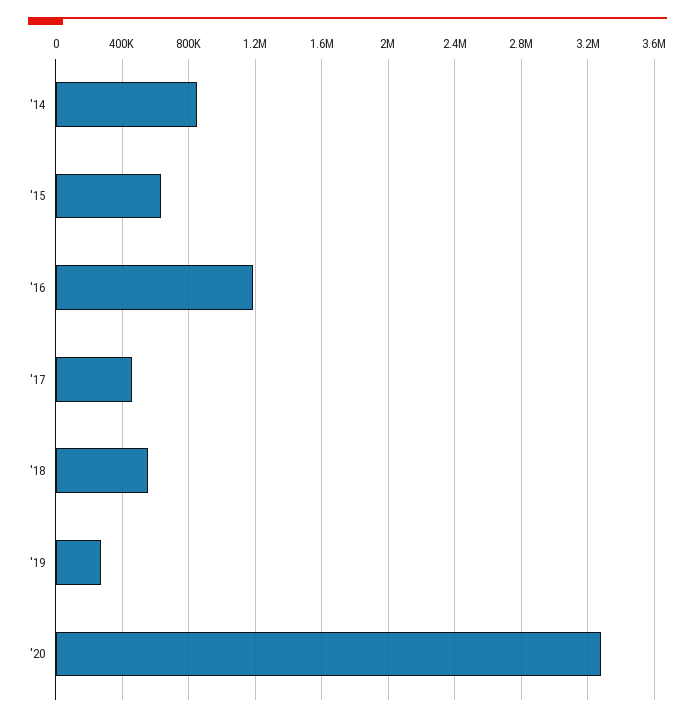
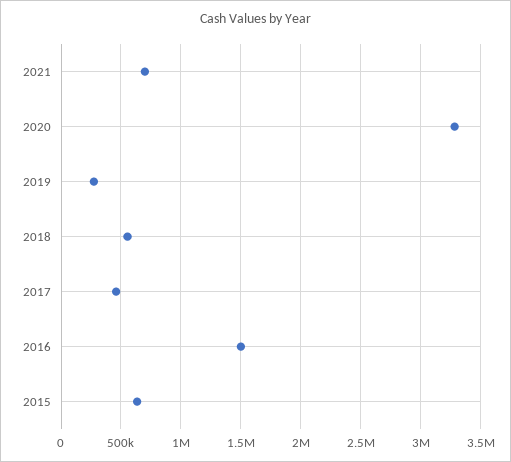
'14: 850000 -> none
'16: 1200000 -> 1500000
2021: none -> 700000

